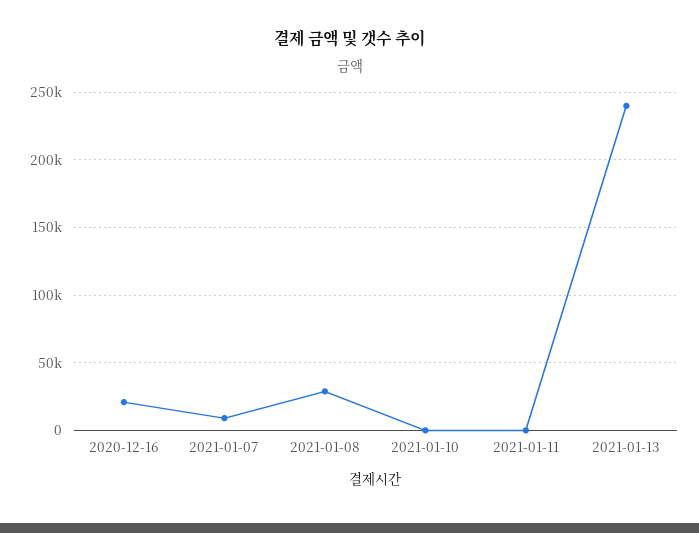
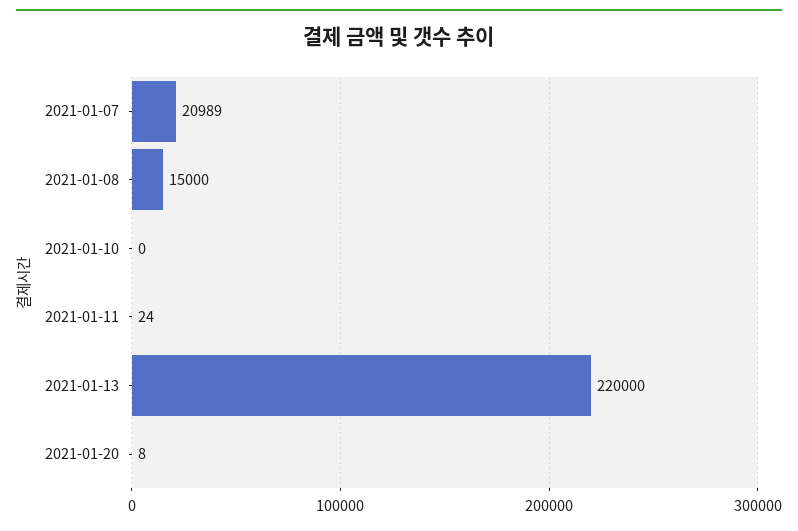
2020-12-16: 20000 -> none
2021-01-07: 10000 -> 20989
2021-01-08: 30000 -> 15000
2021-01-13: 240000 -> 220000
2021-01-20: none -> 8

